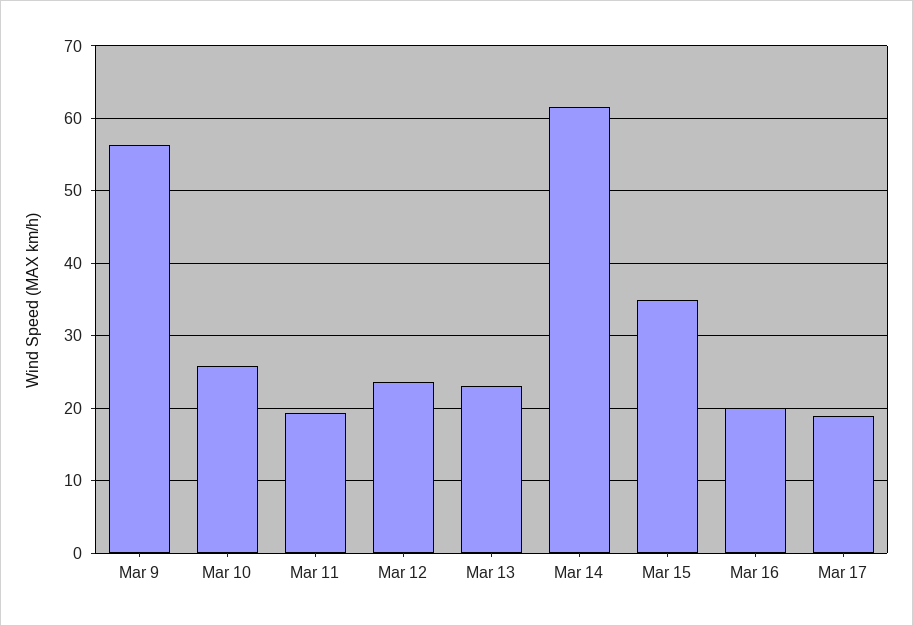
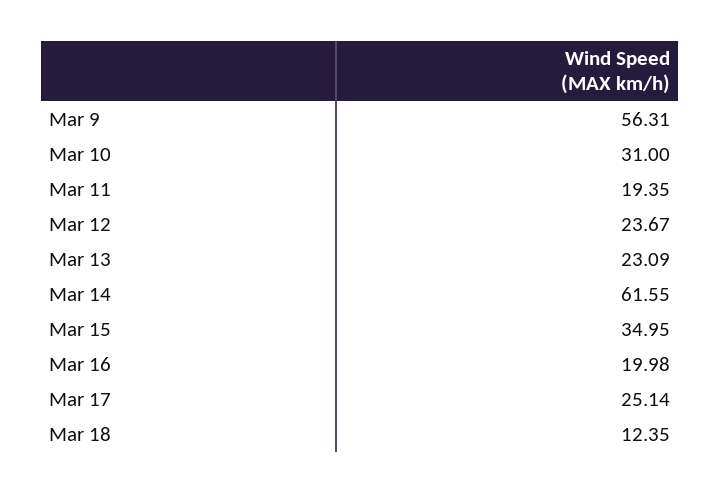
Mar 10: 26 -> 31
Mar 17: 19 -> 25.14
Mar 18: none -> 12.35

